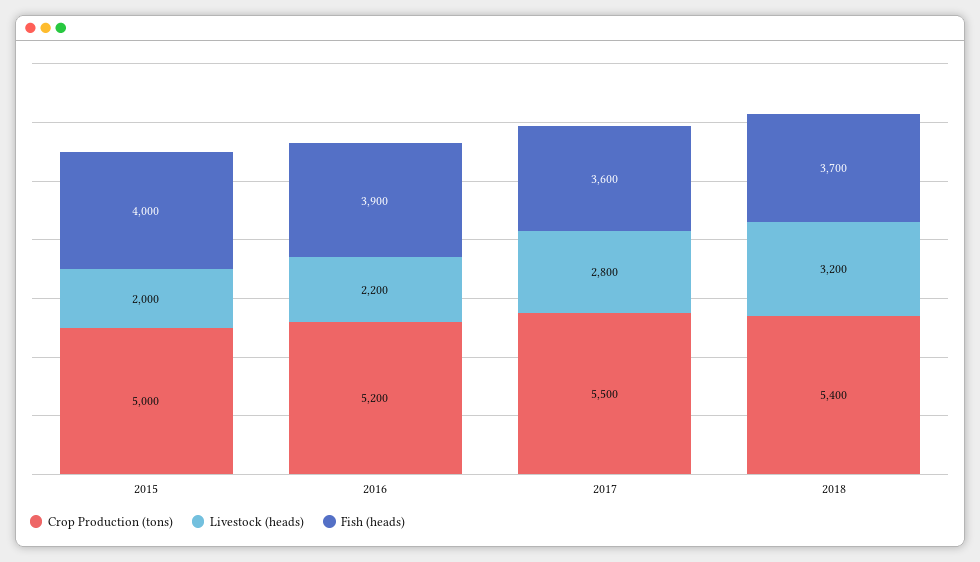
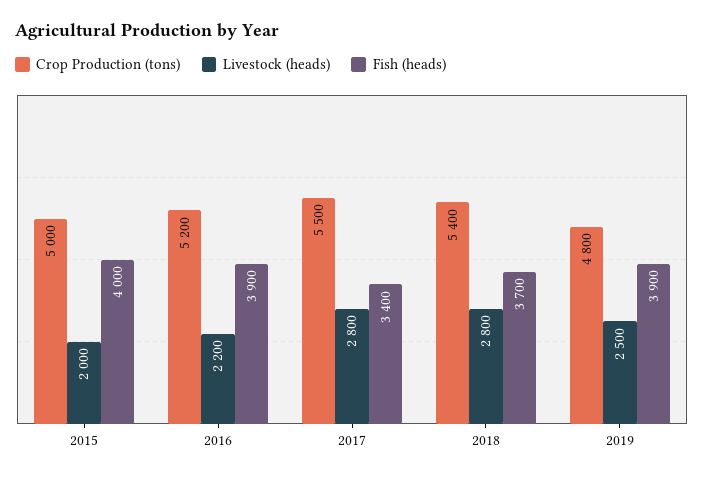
Fish (heads), 2017: 3600 -> 3400
Livestock (heads), 2018: 3200 -> 2800
Crop Production (tons), 2019: none -> 4800
Livestock (heads), 2019: none -> 2500
Fish (heads), 2019: none -> 3900

